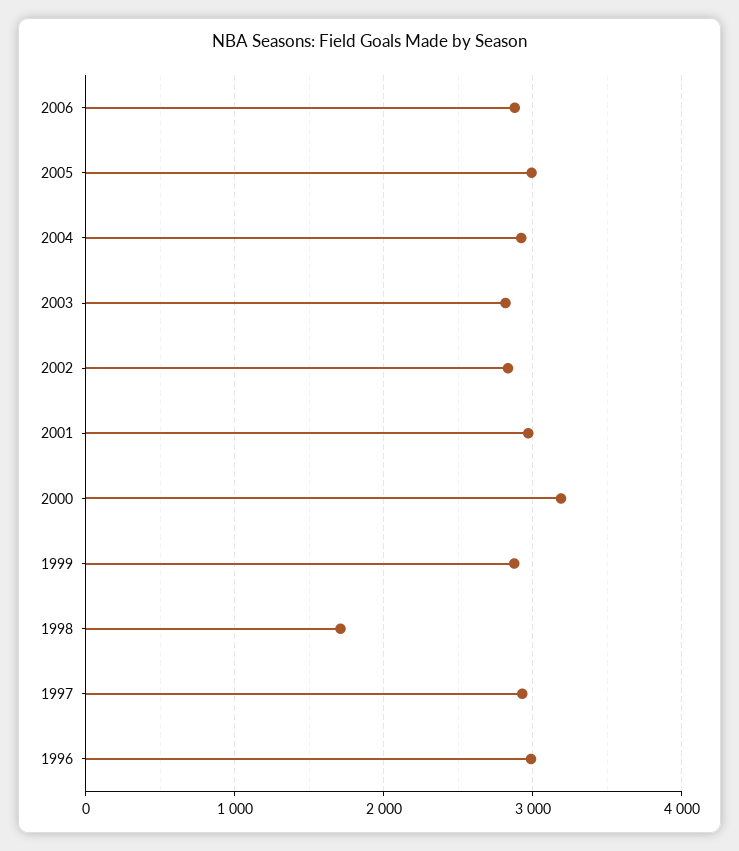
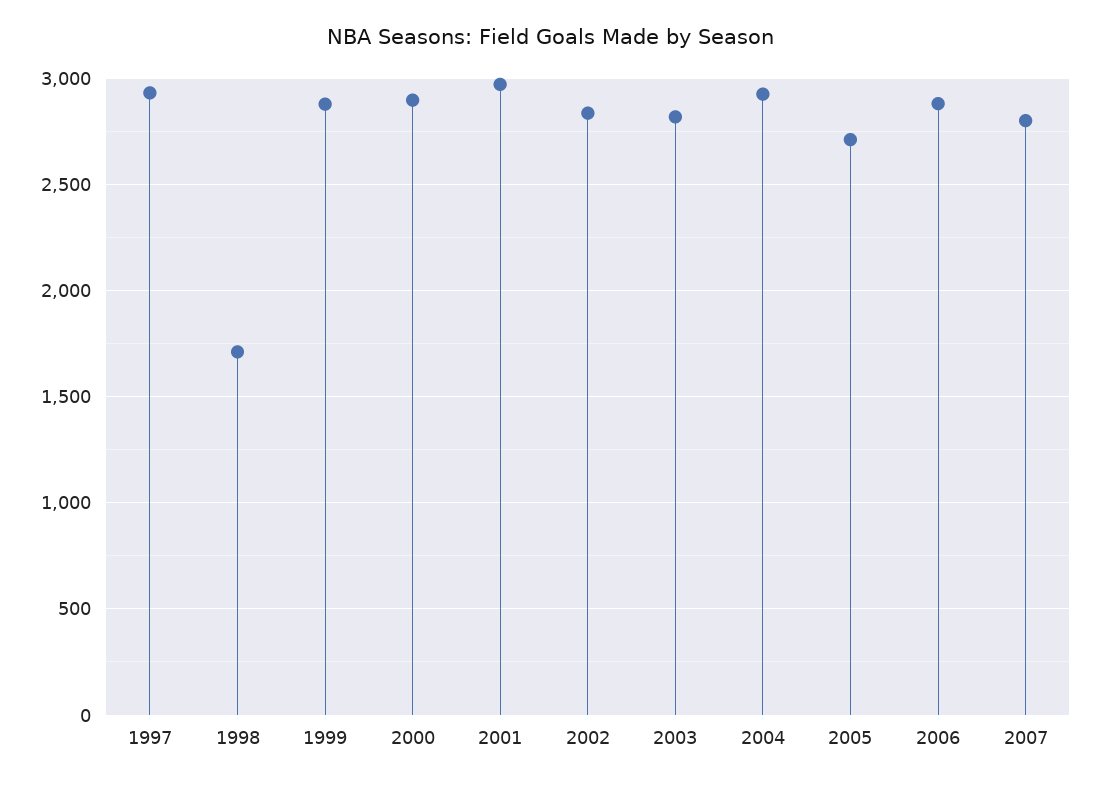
2005: 3000 -> 2700
2000: 3200 -> 2900
1996: 3000 -> none
2007: none -> 2800

